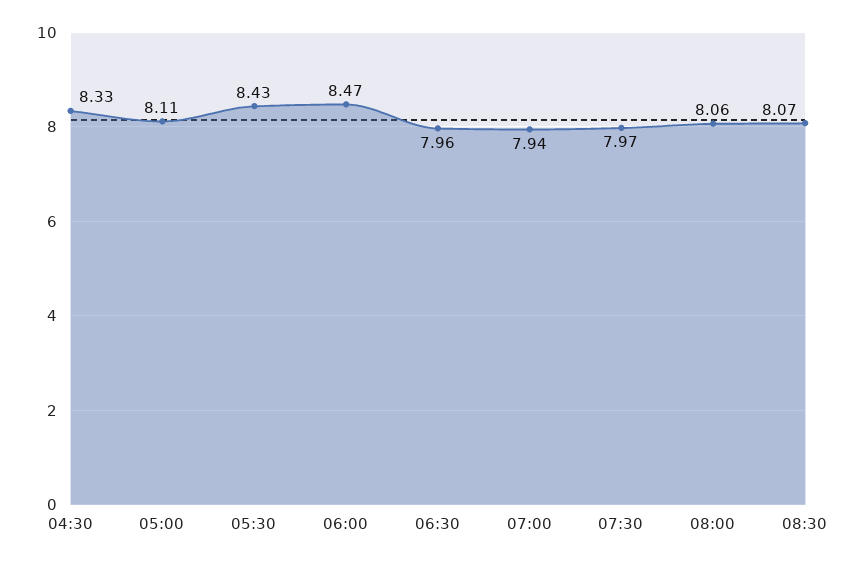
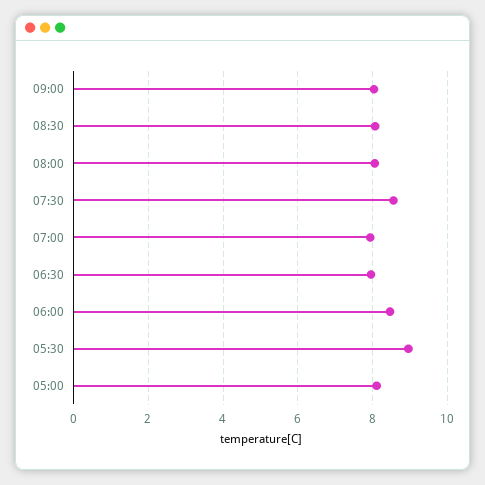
04:30: 8.33 -> none
05:30: 8.43 -> 9
07:30: 7.97 -> 8.6
09:00: none -> 8

